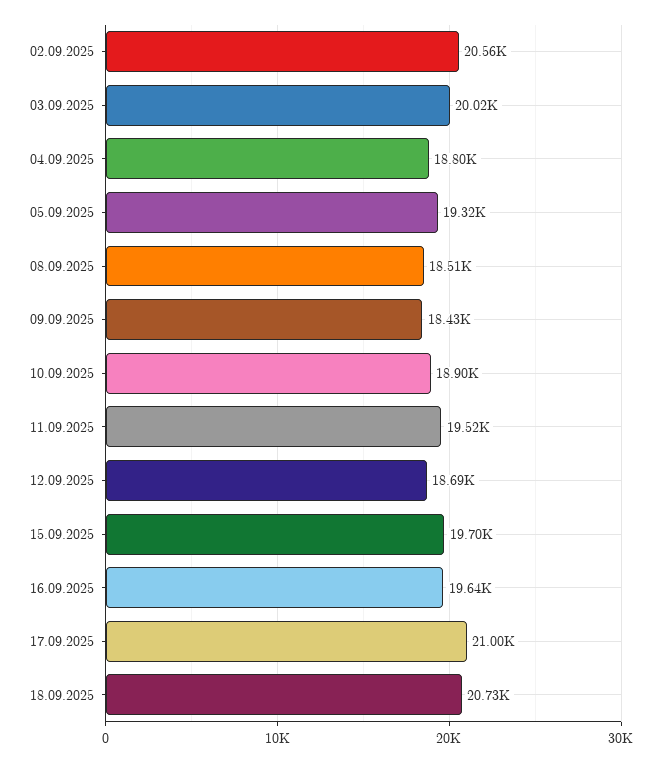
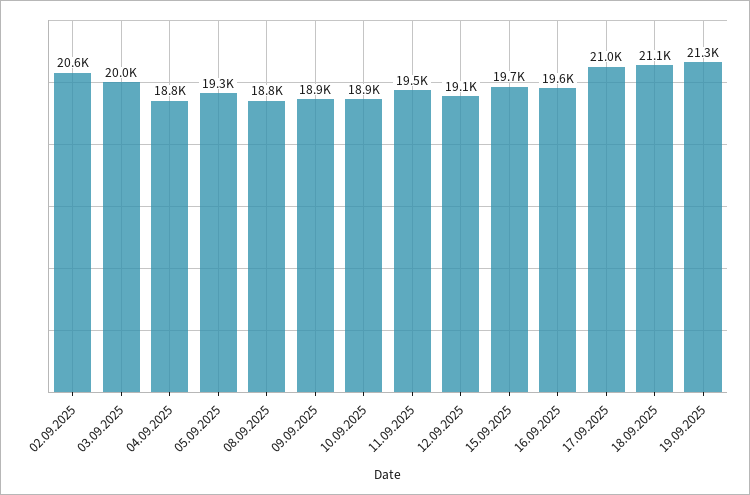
08.09.2025: 18510 -> 18800
09.09.2025: 18430 -> 18900
12.09.2025: 18690 -> 19100
18.09.2025: 20730 -> 21100
19.09.2025: none -> 21300

